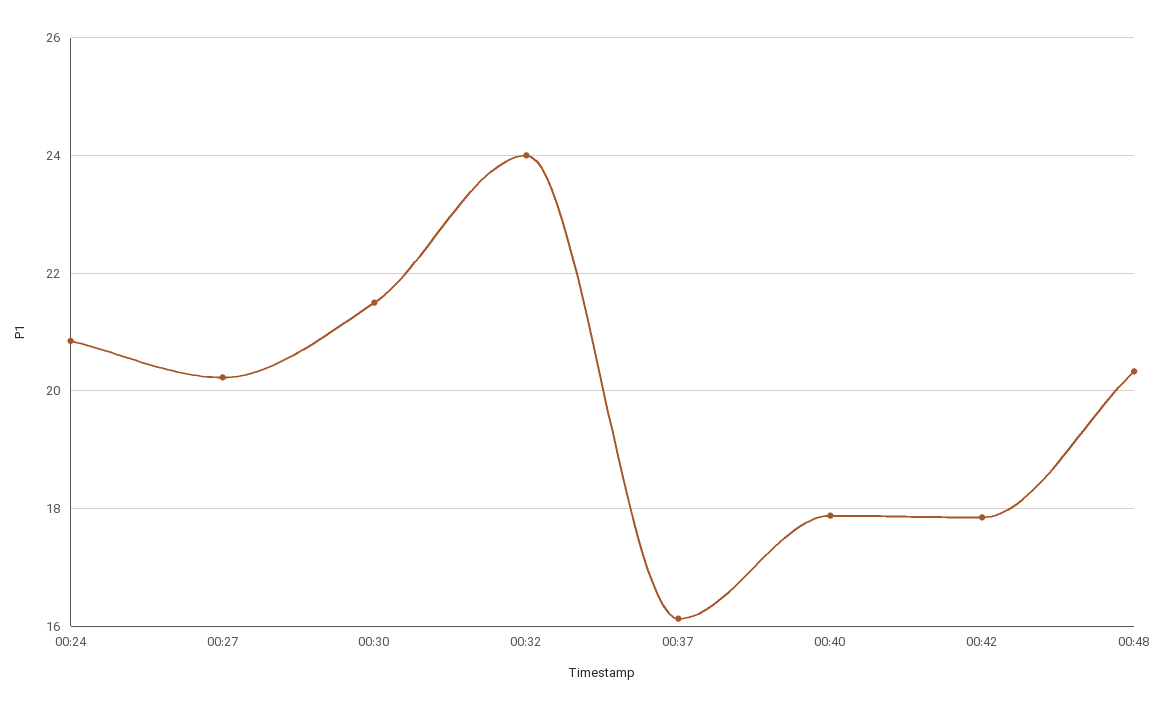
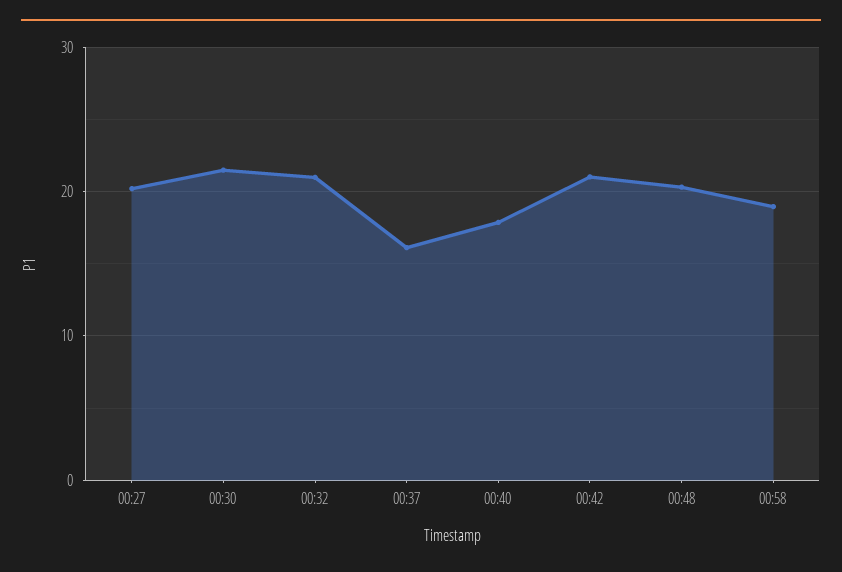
00:24: 20.8 -> none
00:32: 24 -> 21
00:42: 17.8 -> 21
00:58: none -> 19

